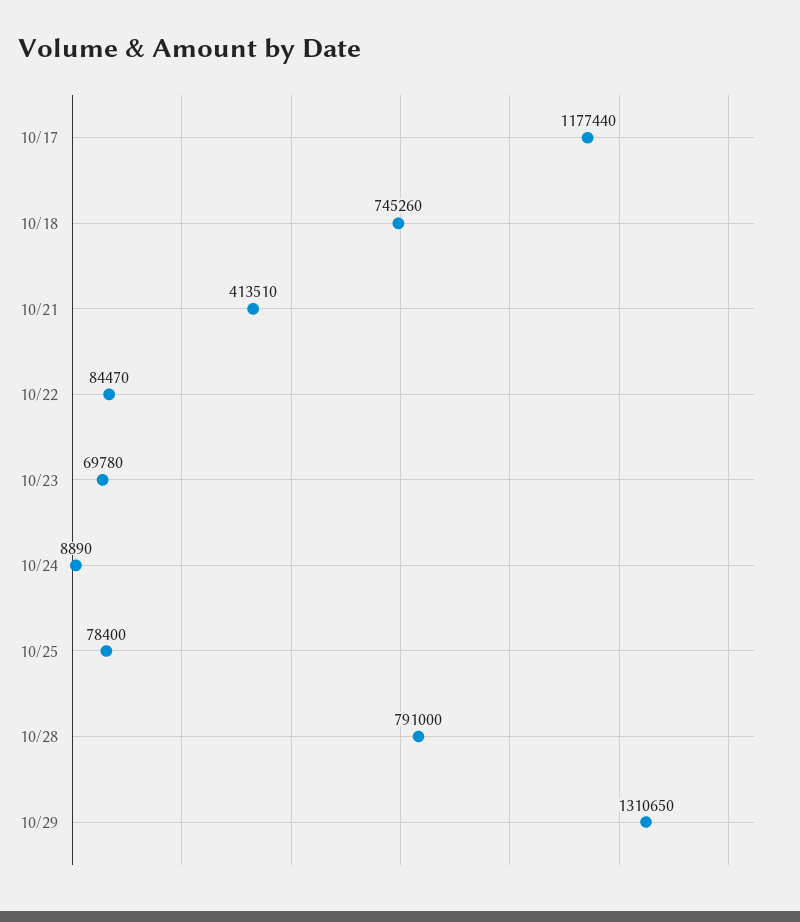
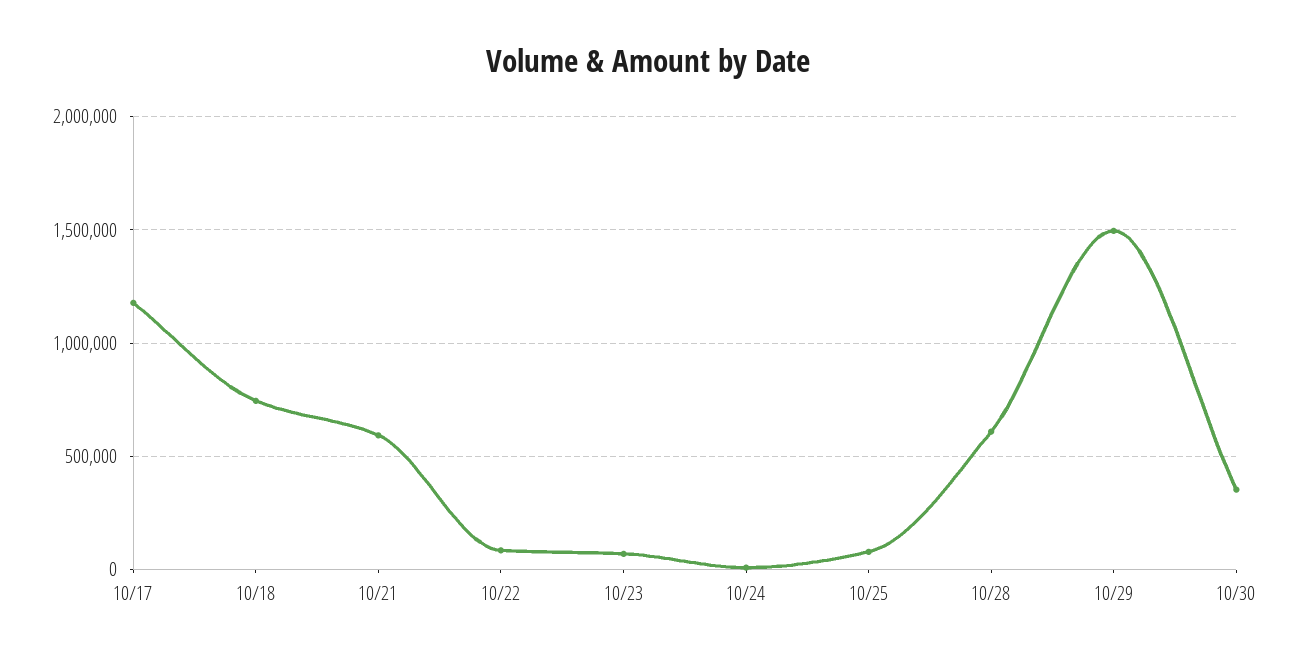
10/21: 413510 -> 600000
10/28: 791000 -> 600000
10/29: 1310650 -> 1500000
10/30: none -> 350000

